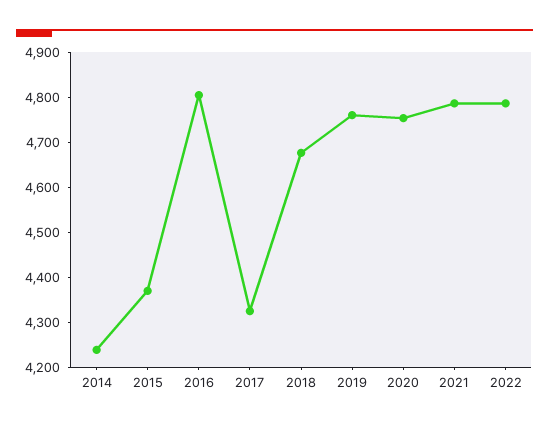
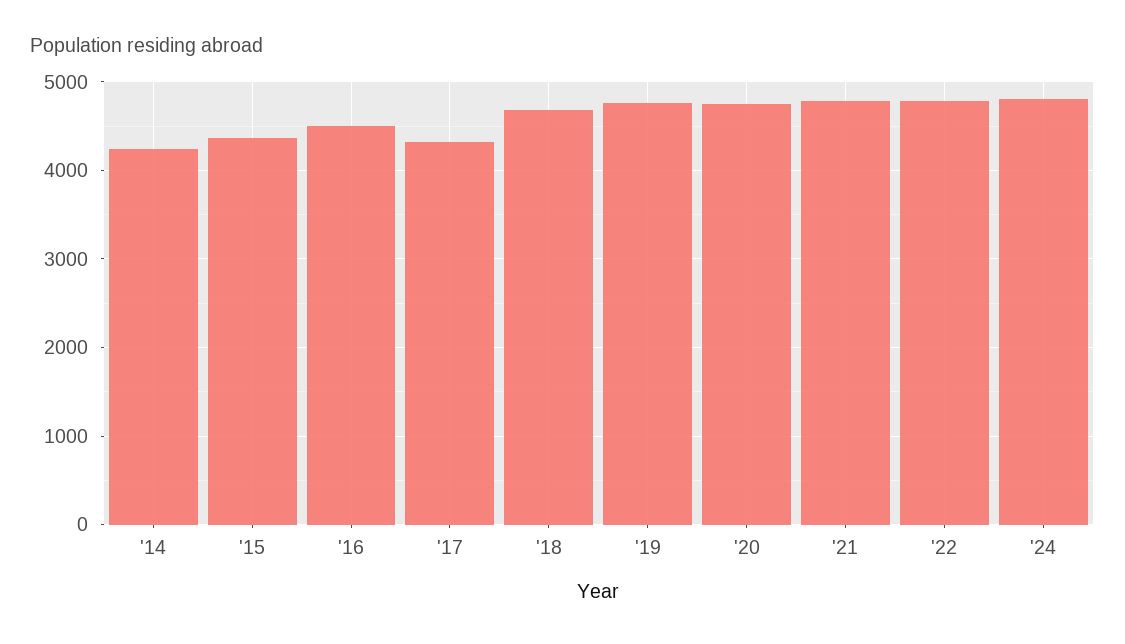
2016: 4800 -> 4500
'24: none -> 4800

